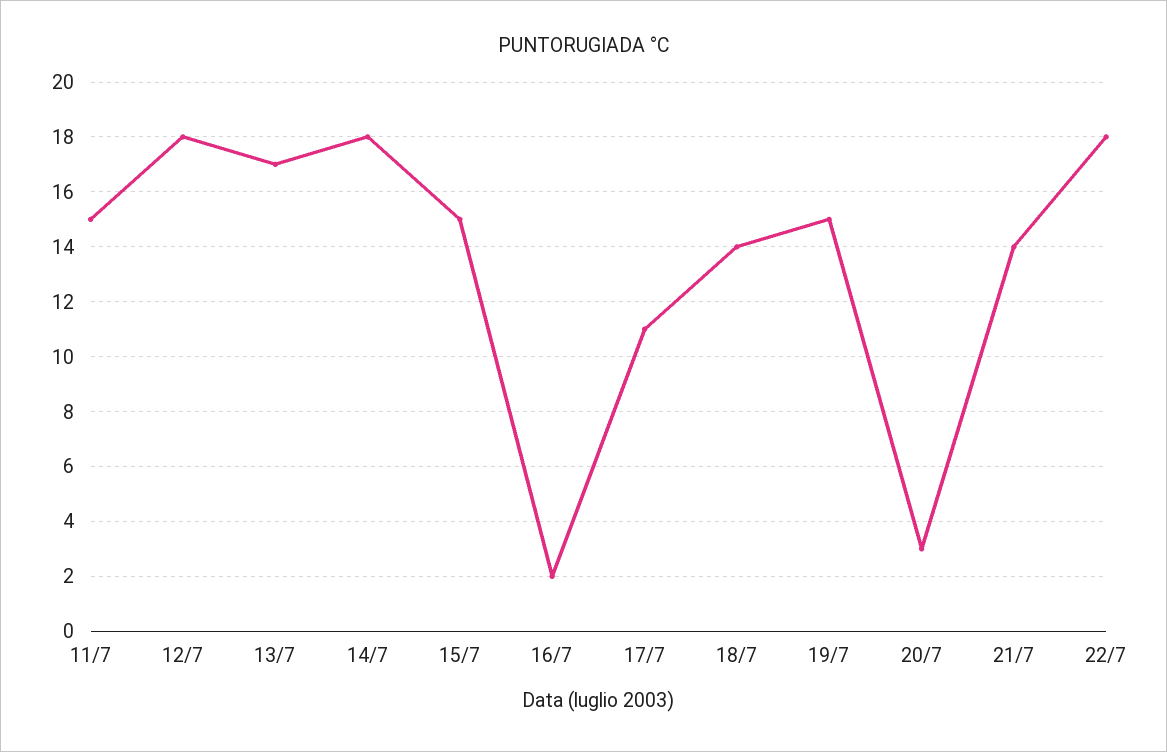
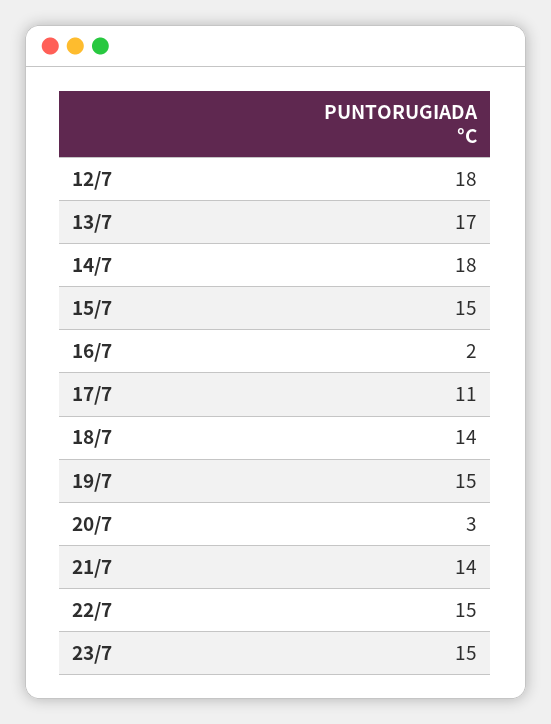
11/7: 15 -> none
22/7: 18 -> 15
23/7: none -> 15

